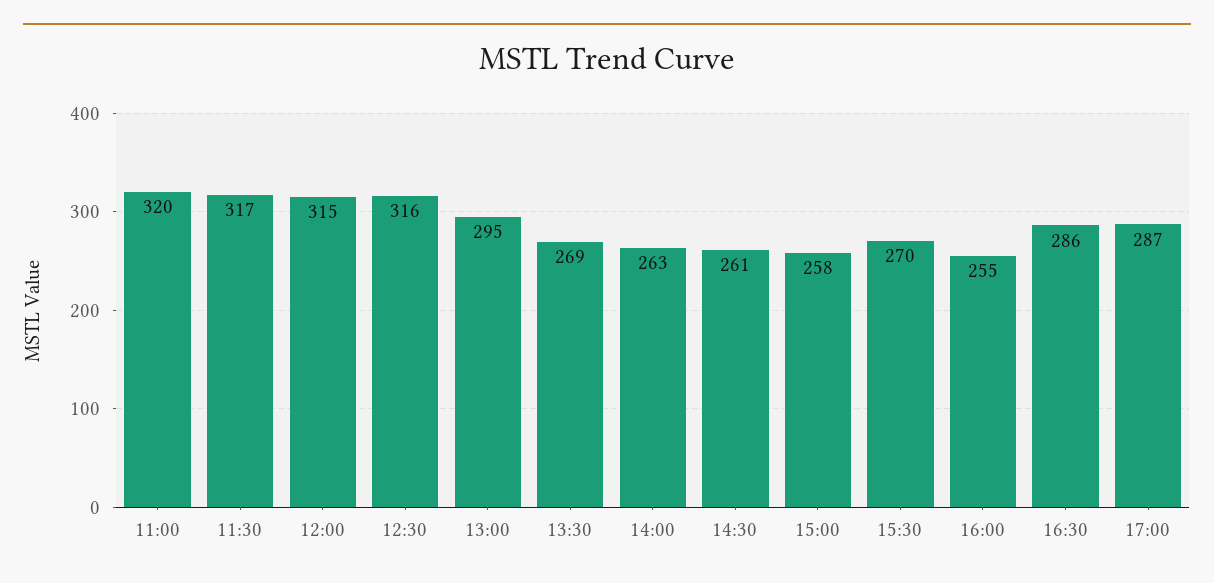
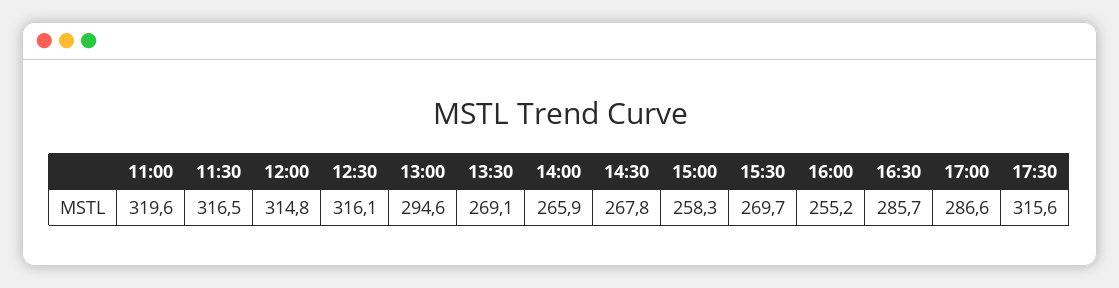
14:00: 263 -> 265.9
14:30: 261 -> 267.8
17:30: none -> 315.6

